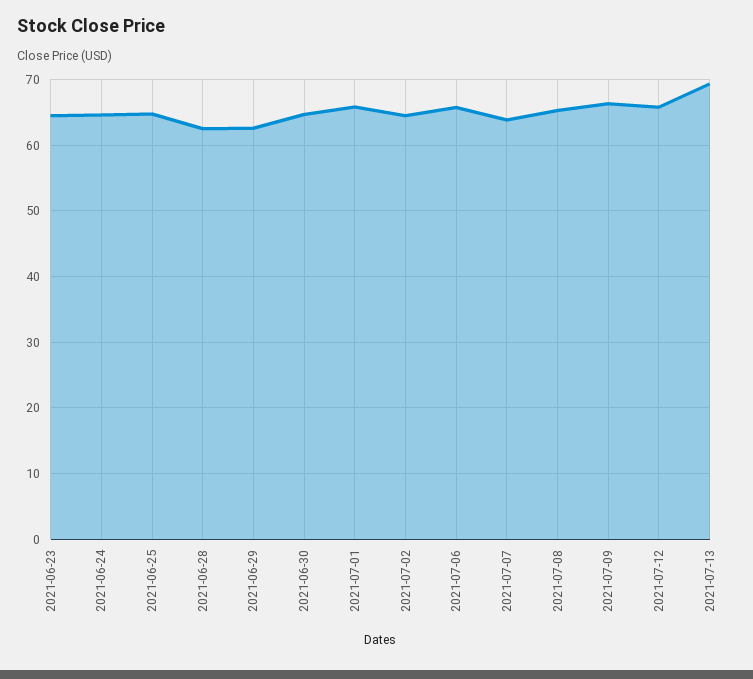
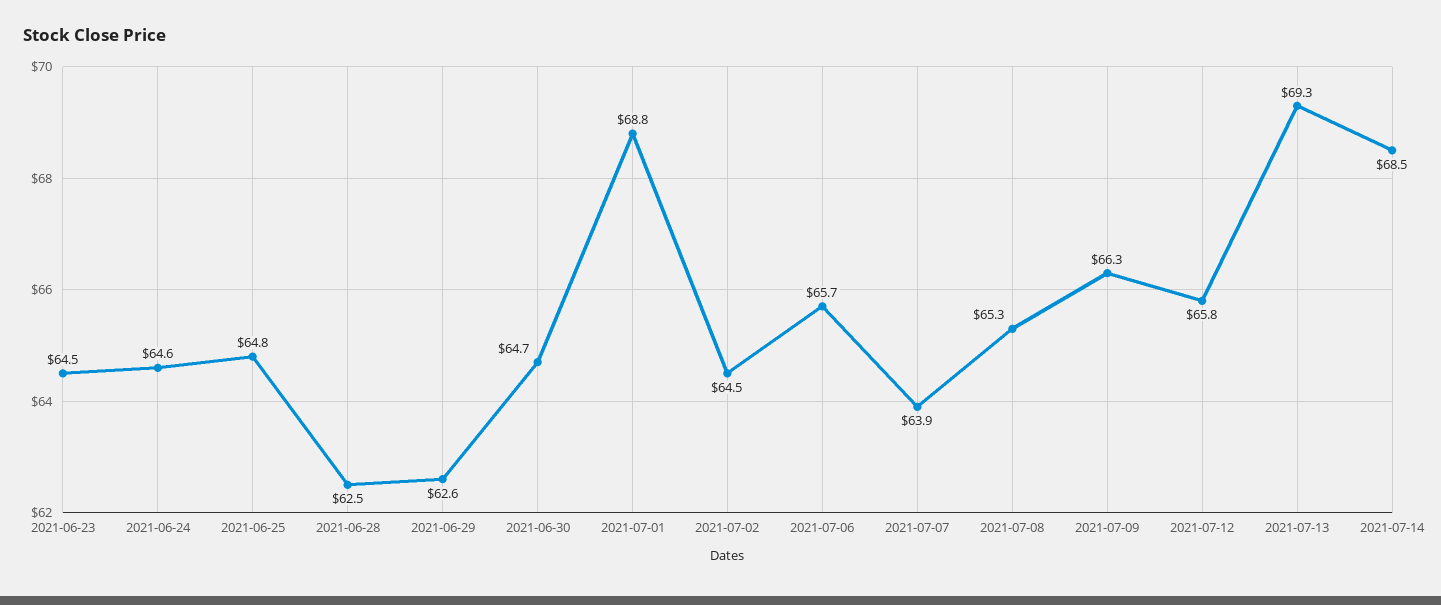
2021-07-01: 66 -> 68.8
2021-07-14: none -> 68.5

